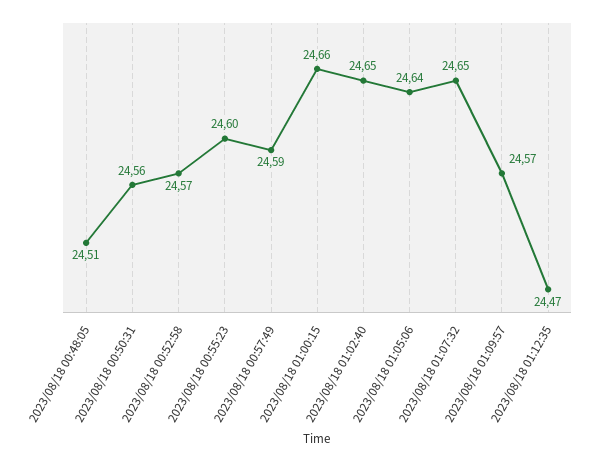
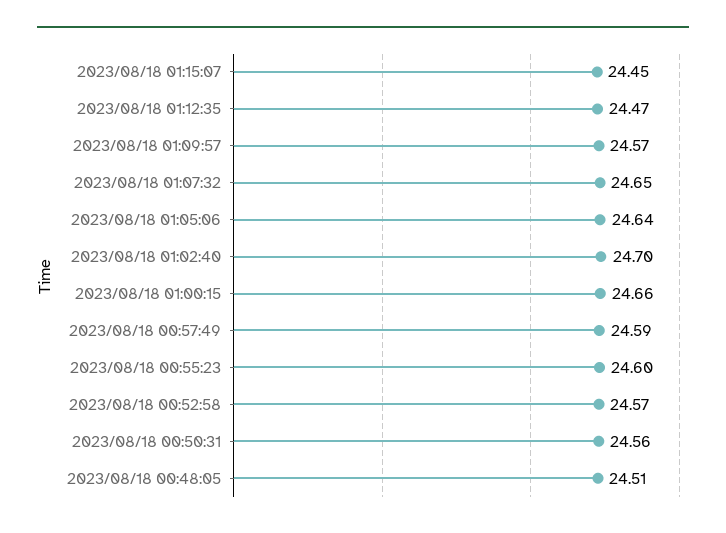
2023/08/18 01:02:40: 24.65 -> 24.7
2023/08/18 01:15:07: none -> 24.45

